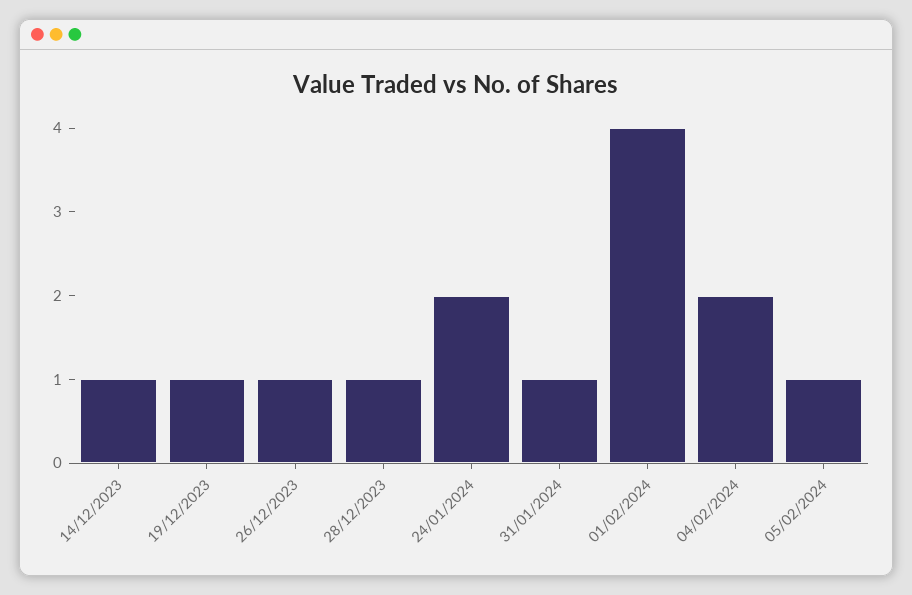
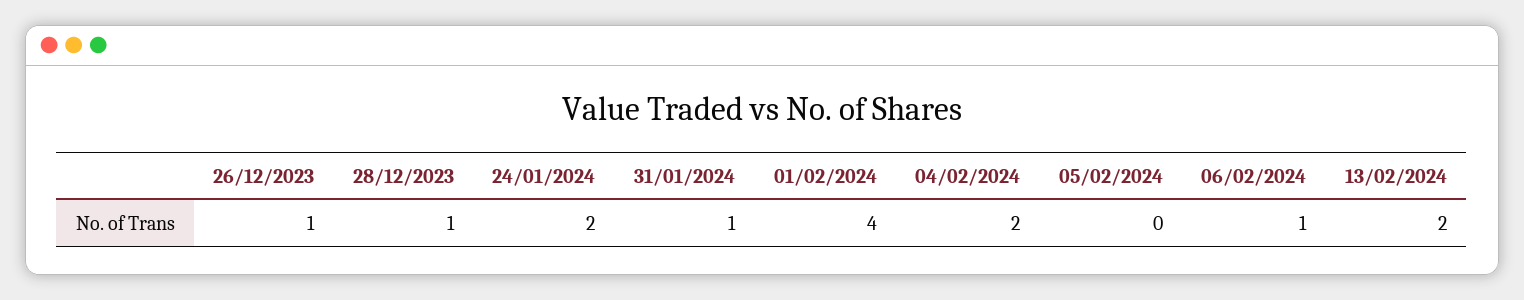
14/12/2023: 1 -> none
19/12/2023: 1 -> none
05/02/2024: 1 -> 0
06/02/2024: none -> 1
13/02/2024: none -> 2

